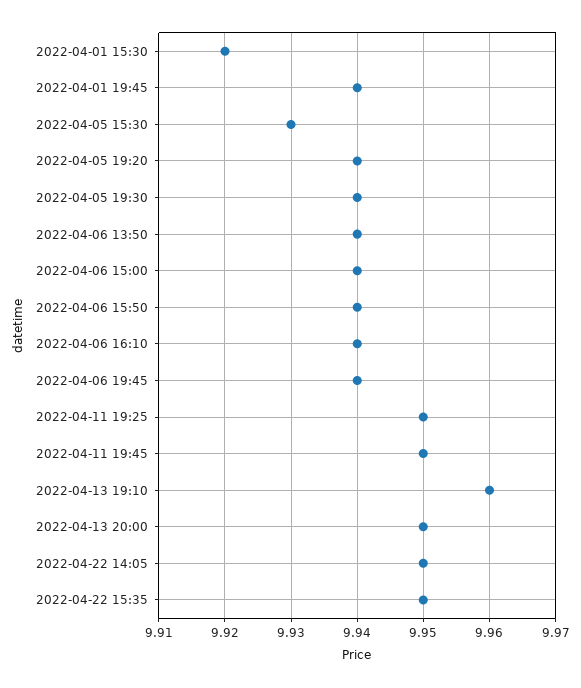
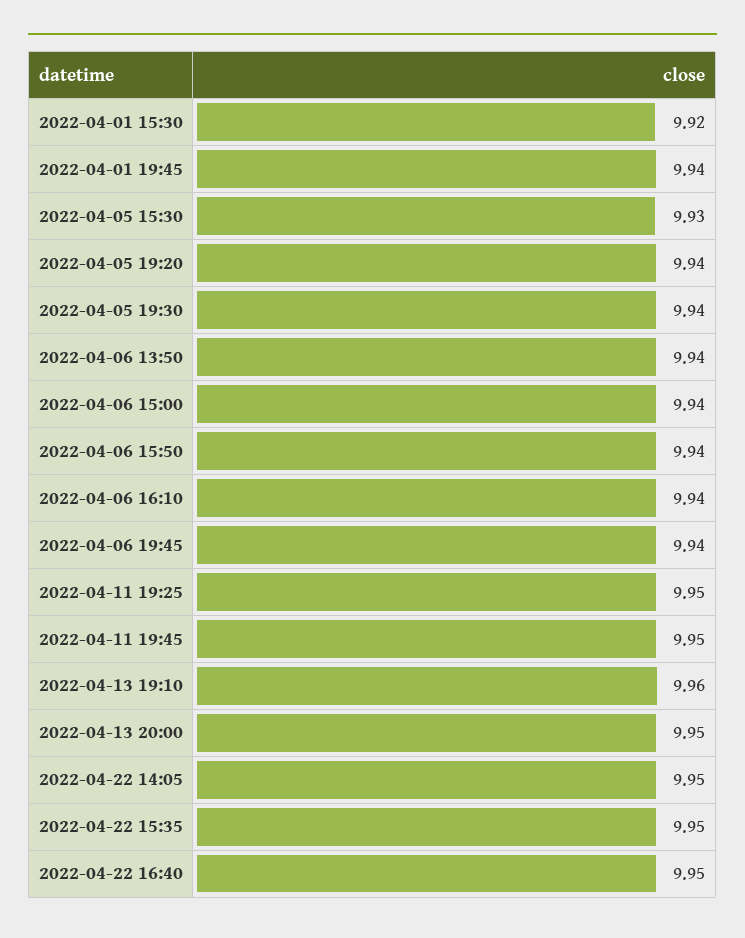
2022-04-22 16:40: none -> 9.95

